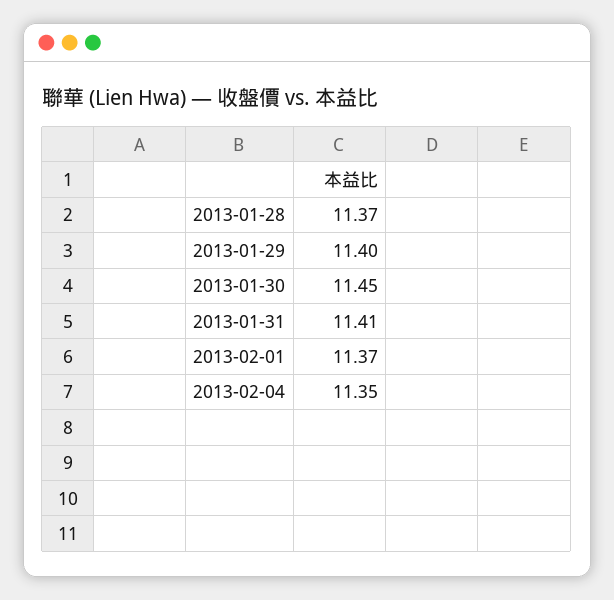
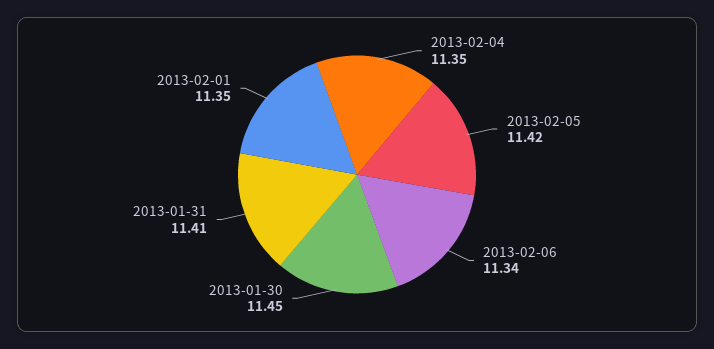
2013-01-28: 11.37 -> none
2013-01-29: 11.4 -> none
2013-02-01: 11.37 -> 11.35
2013-02-05: none -> 11.42
2013-02-06: none -> 11.34

